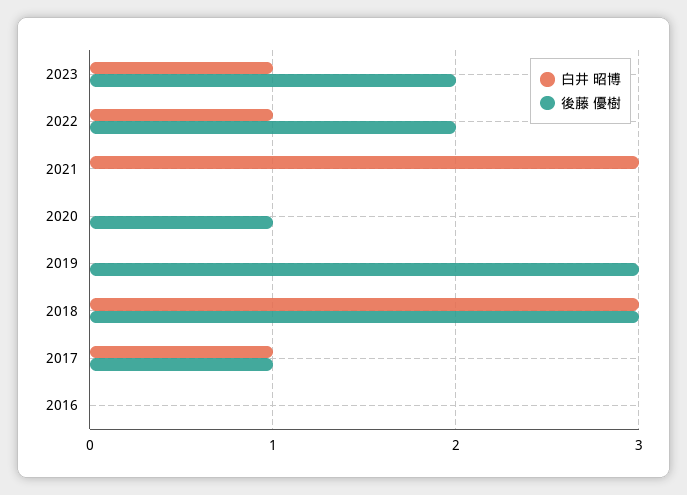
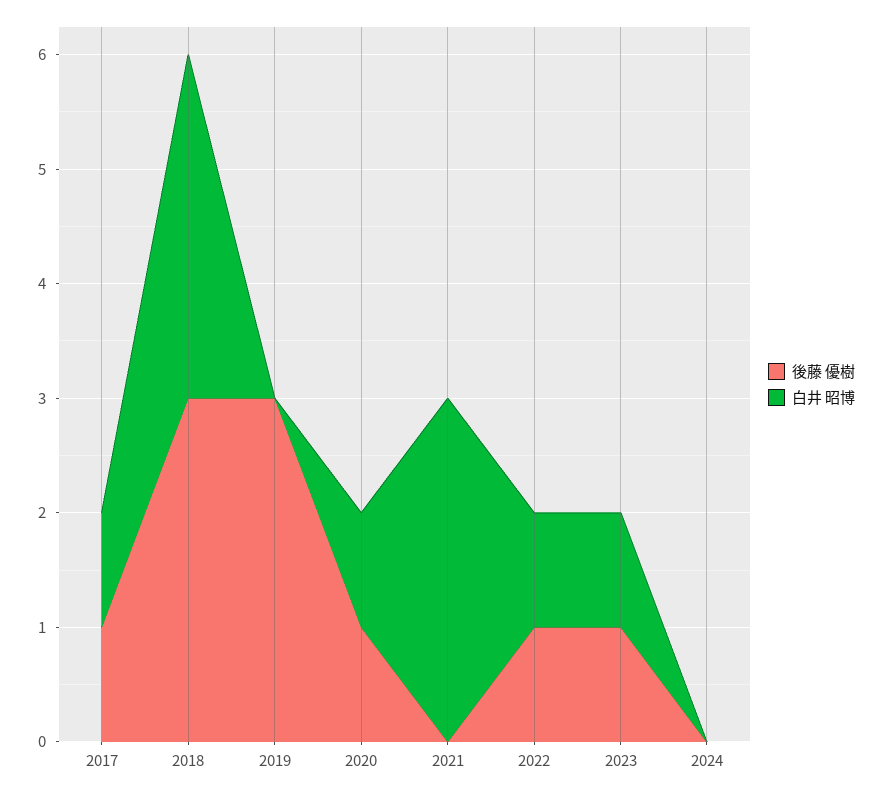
後藤 優樹, 2023: 2 -> 1
後藤 優樹, 2022: 2 -> 1
白井 昭博, 2020: 0 -> 1
白井 昭博, 2016: 0 -> none
後藤 優樹, 2016: 0 -> none
後藤 優樹, 2024: none -> 0
白井 昭博, 2024: none -> 0

